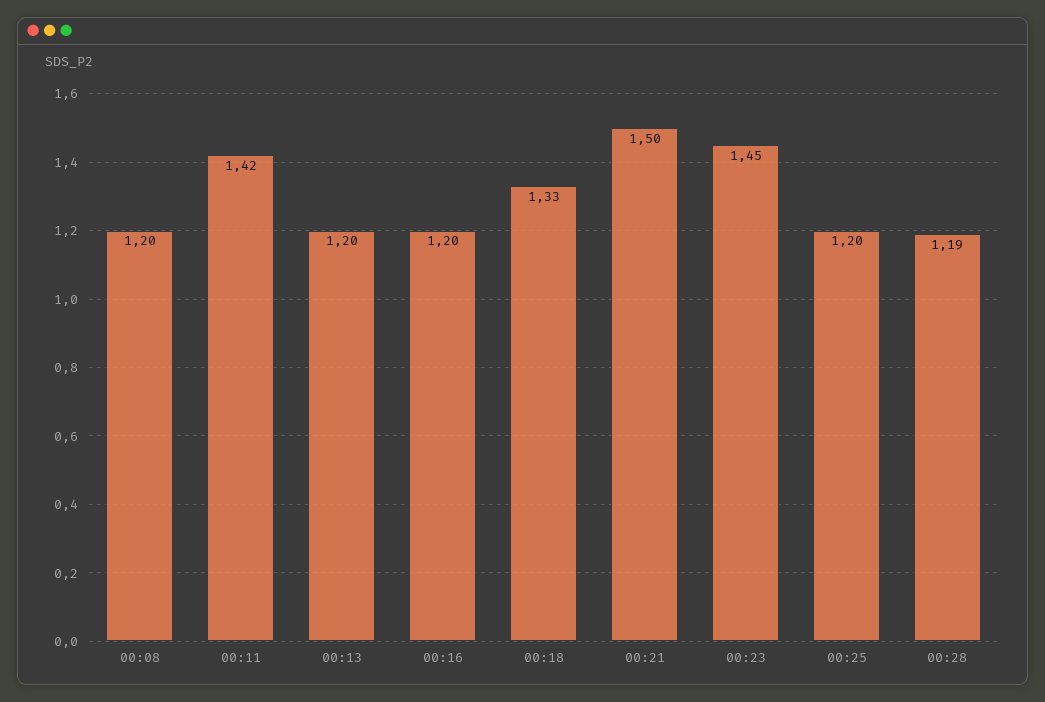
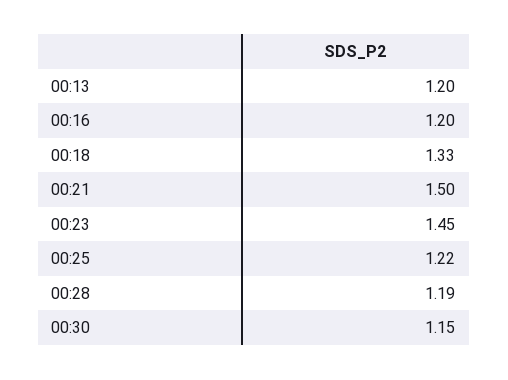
00:08: 1.2 -> none
00:11: 1.42 -> none
00:25: 1.2 -> 1.22
00:30: none -> 1.15

